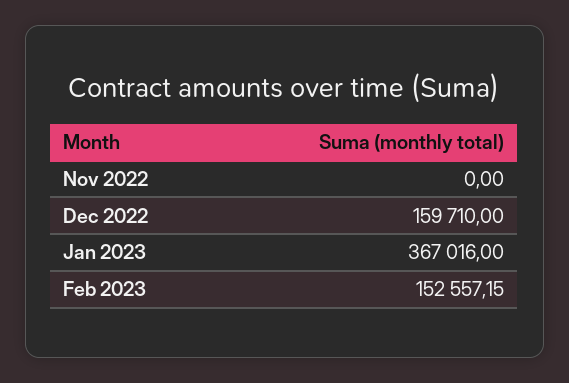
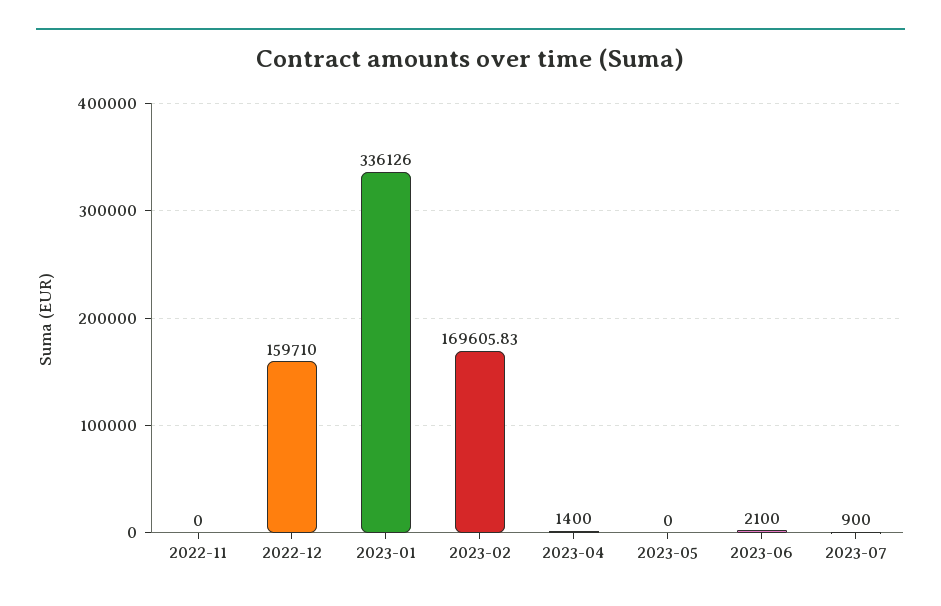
Jan 2023: 367016 -> 336126
Feb 2023: 152557.15 -> 169605.83
2023-04: none -> 1400
2023-05: none -> 0
2023-06: none -> 2100
2023-07: none -> 900

